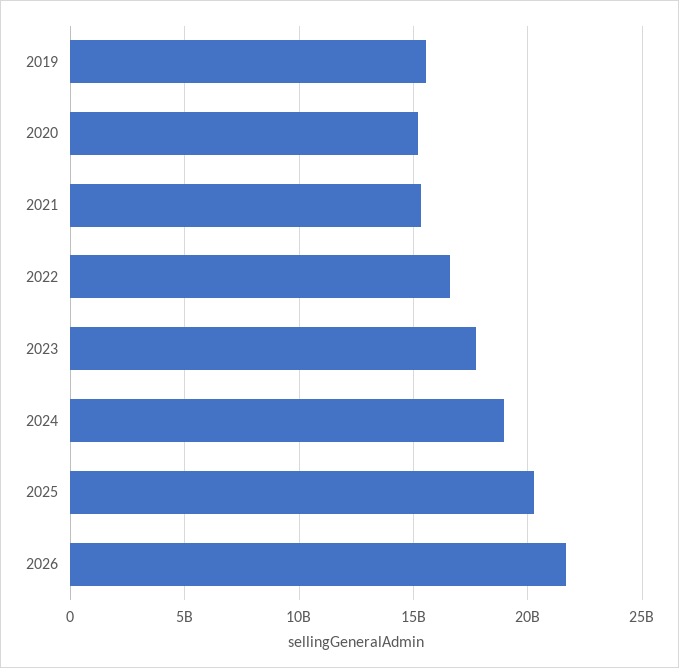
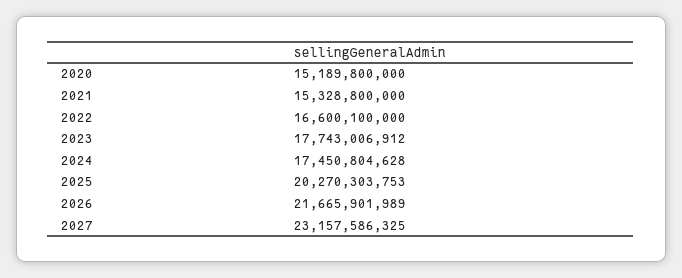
2019: 15500000000 -> none
2024: 19000000000 -> 17450804628
2027: none -> 23157586325

